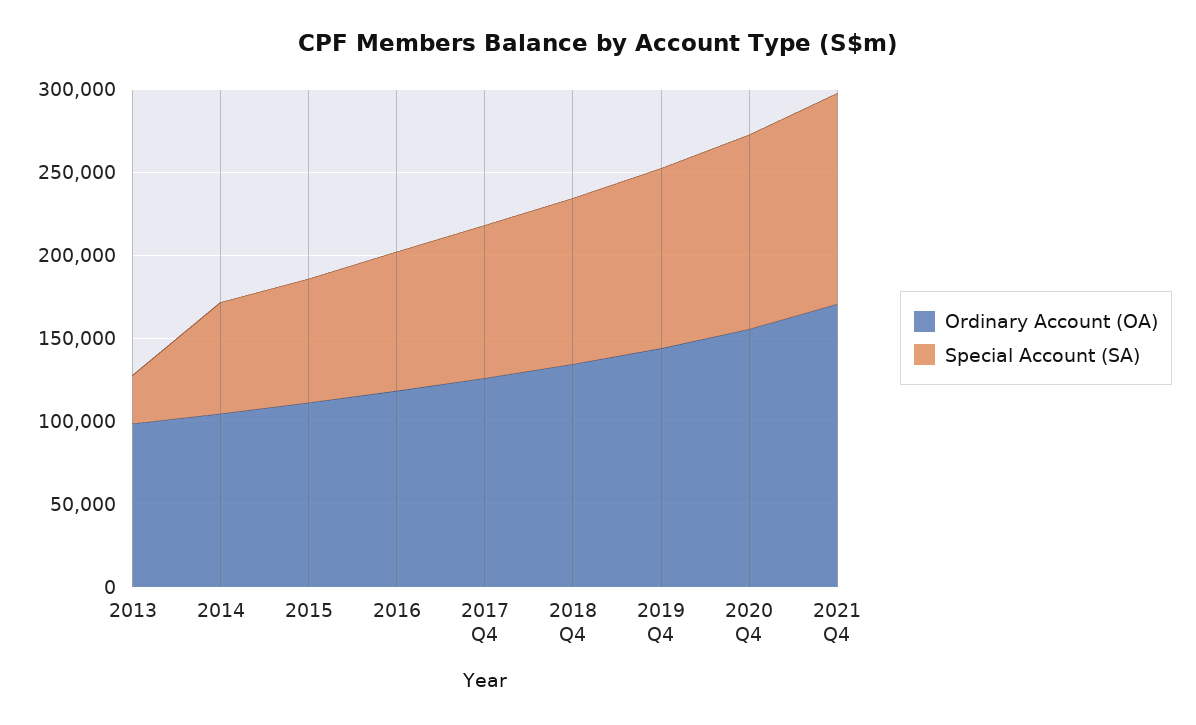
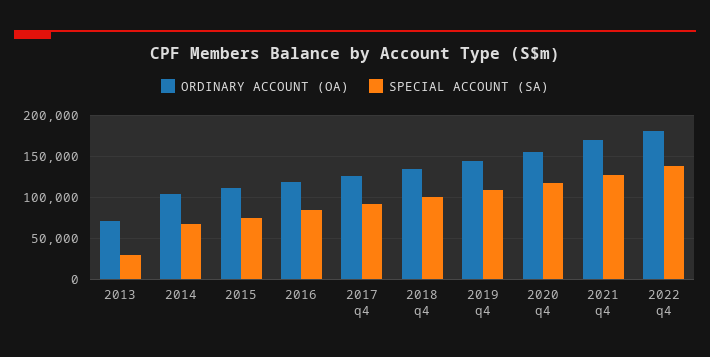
Ordinary Account (OA), 2013: 100000 -> 70000
Ordinary Account (OA), 2022 q4: none -> 180000
Special Account (SA), 2022 q4: none -> 140000

